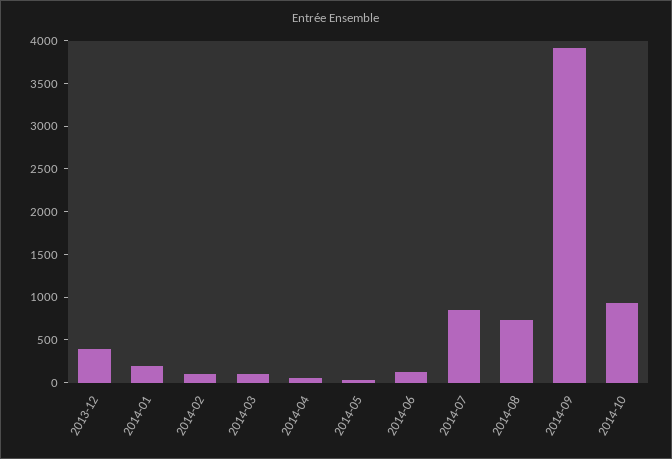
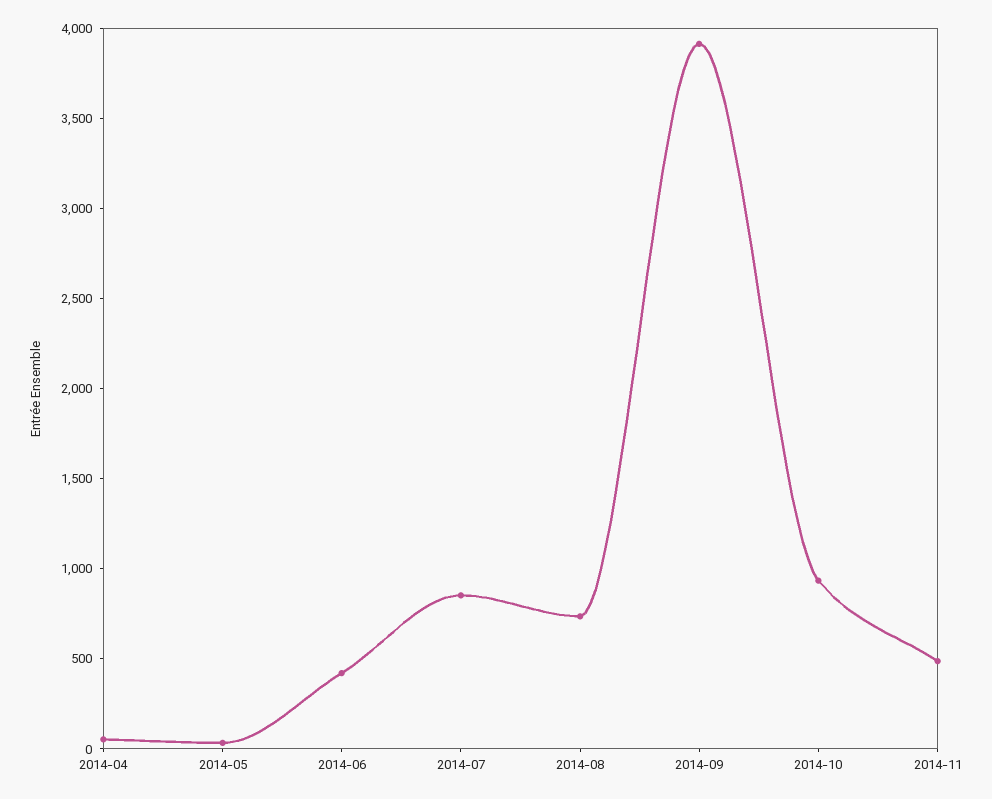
2013-12: 400 -> none
2014-01: 200 -> none
2014-02: 100 -> none
2014-03: 100 -> none
2014-06: 100 -> 400
2014-11: none -> 500

